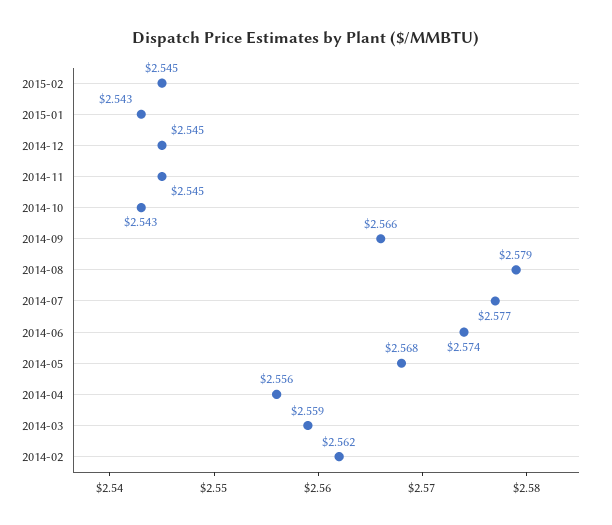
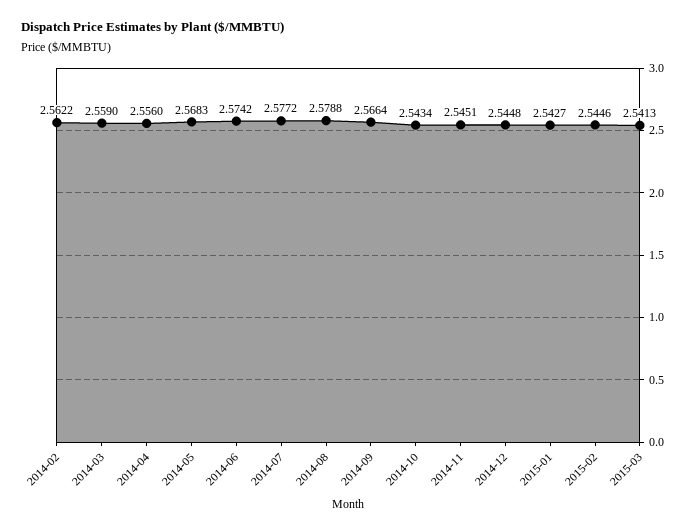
2015-03: none -> 2.5413

